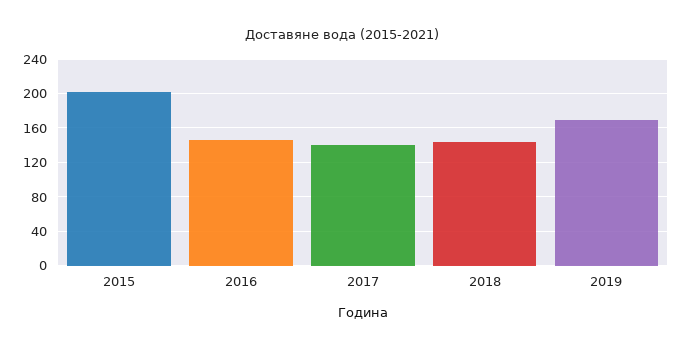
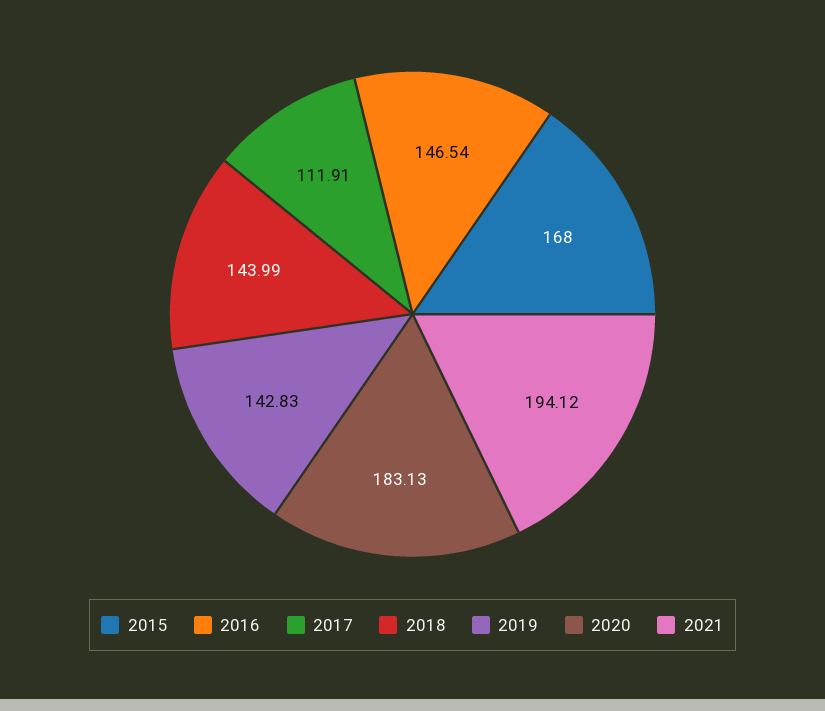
2015: 200 -> 168
2017: 140 -> 111.91
2019: 170 -> 142.83
2020: none -> 183.13
2021: none -> 194.12

